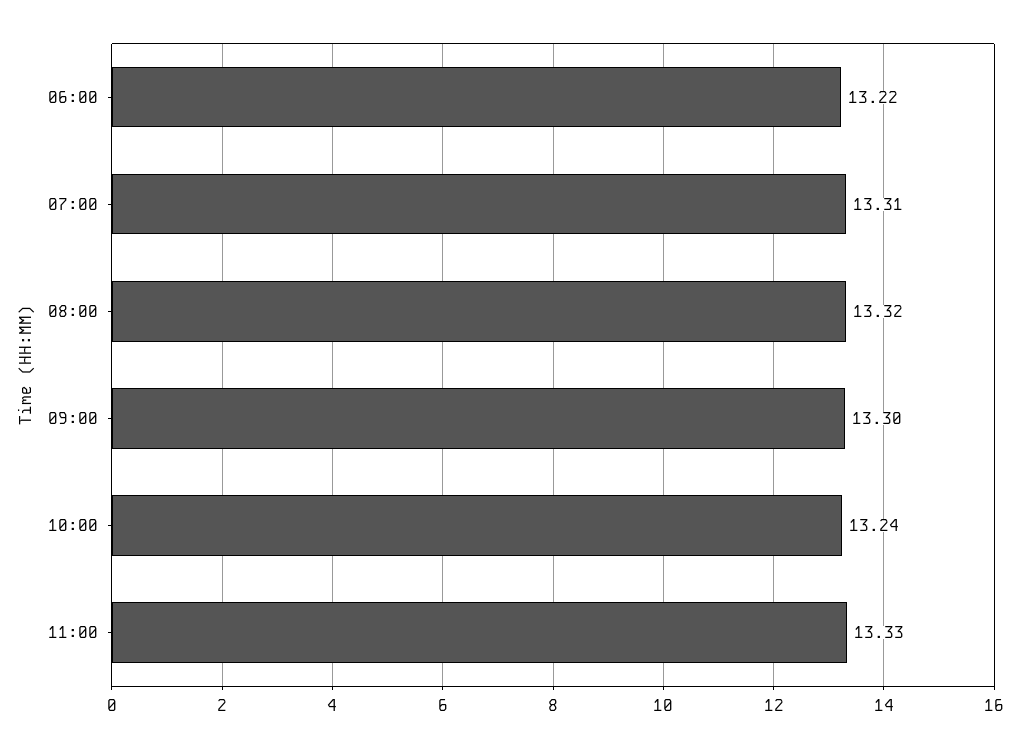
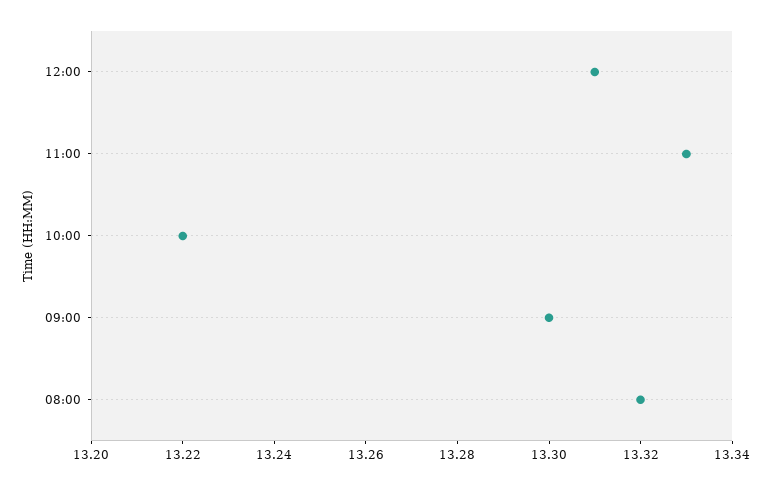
06:00: 13.22 -> none
07:00: 13.31 -> none
10:00: 13.24 -> 13.22
12:00: none -> 13.31

